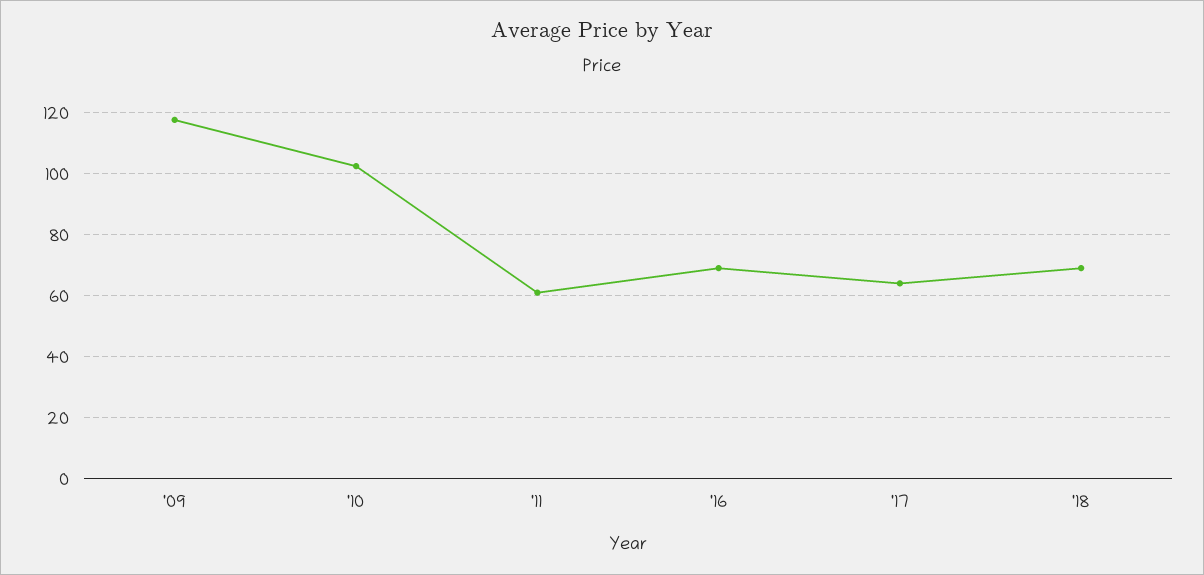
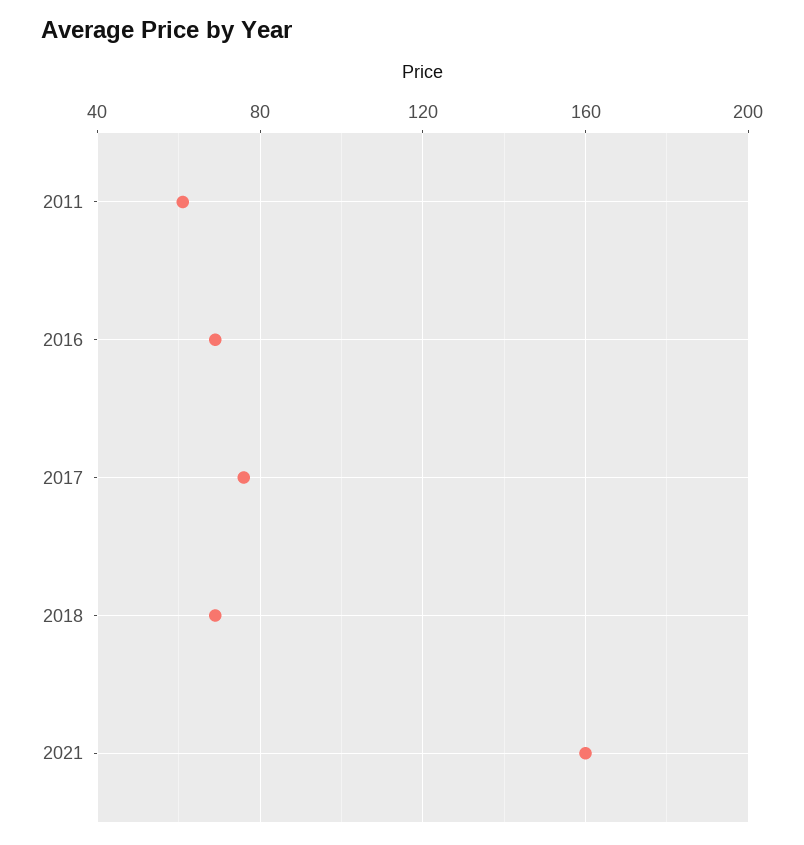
'09: 118 -> none
'10: 102 -> none
'17: 64 -> 75
2021: none -> 160

